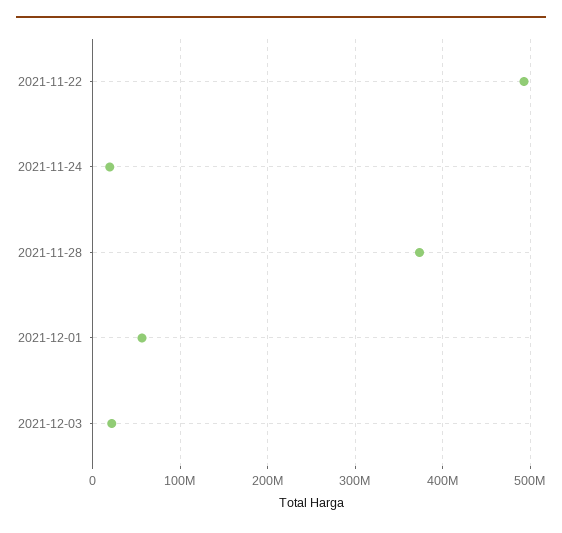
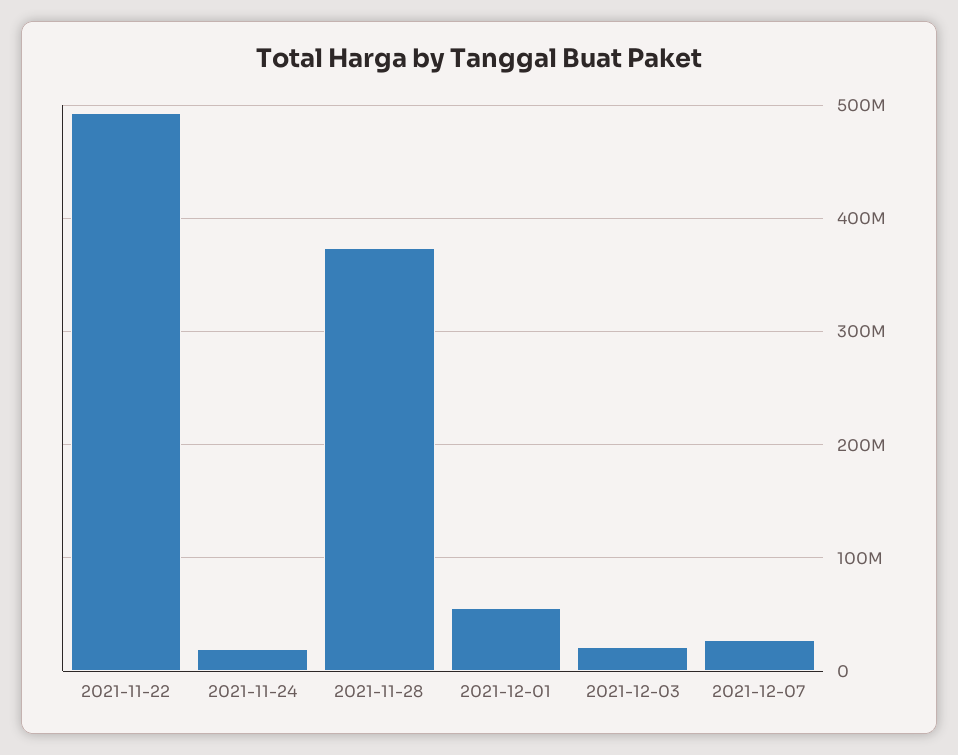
2021-12-07: none -> 30000000

